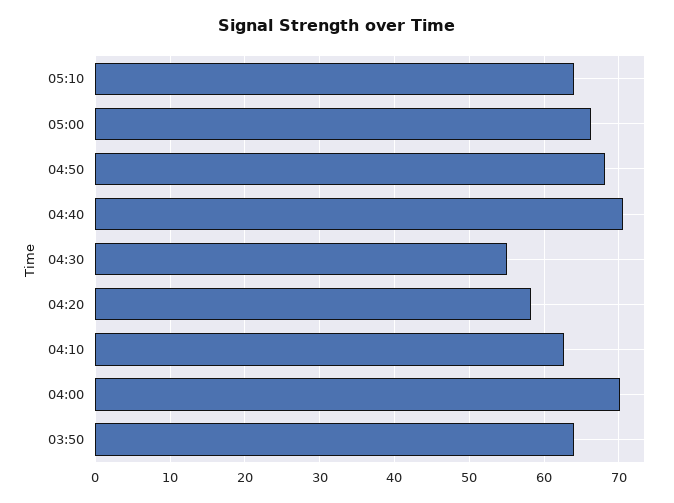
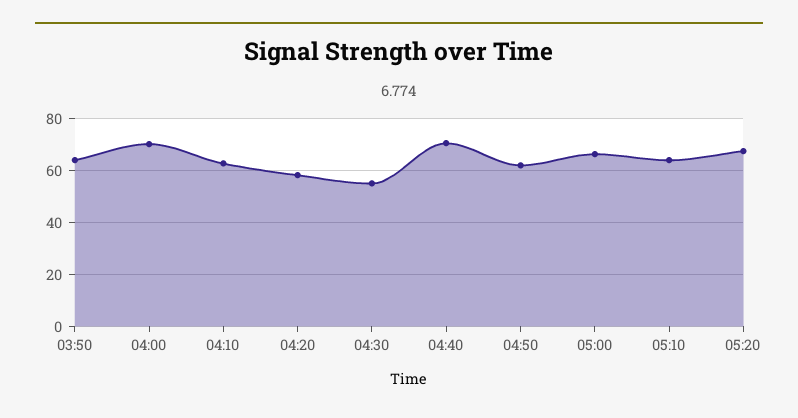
04:50: 68 -> 62.5
05:20: none -> 67.5

